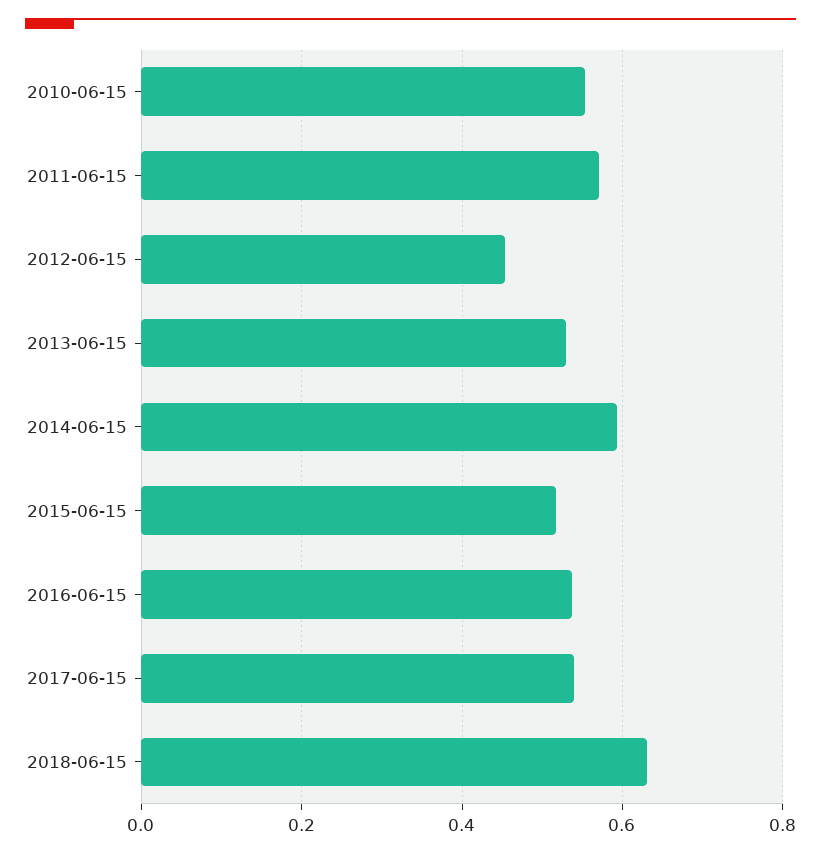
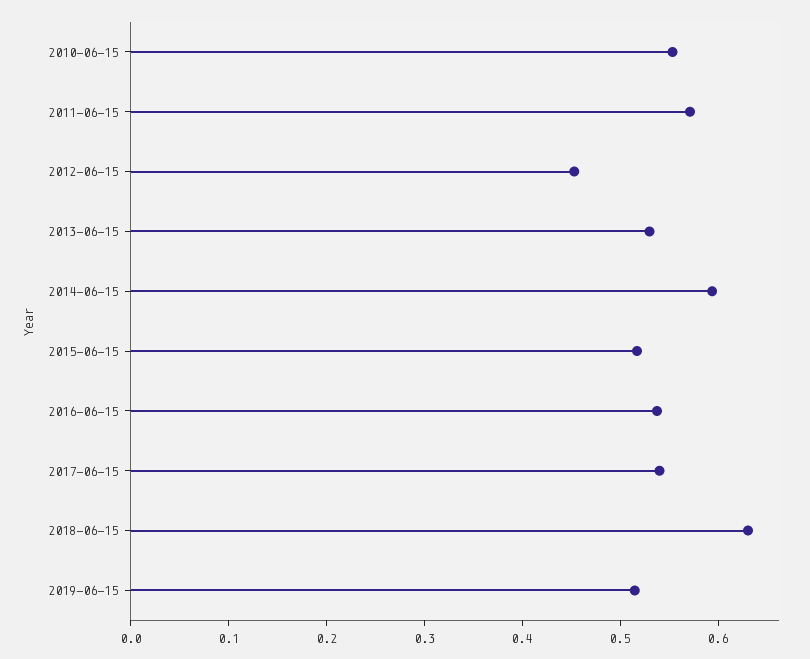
2019-06-15: none -> 0.52

